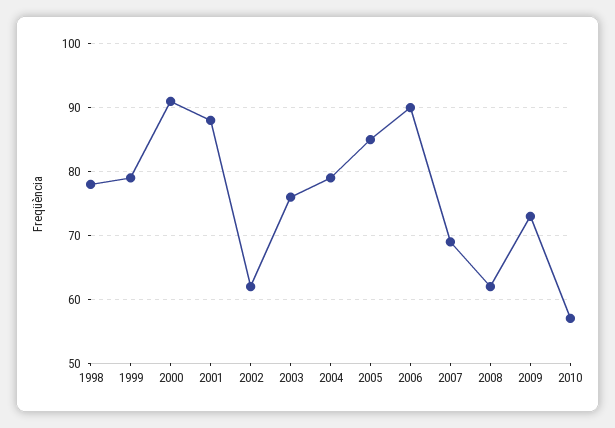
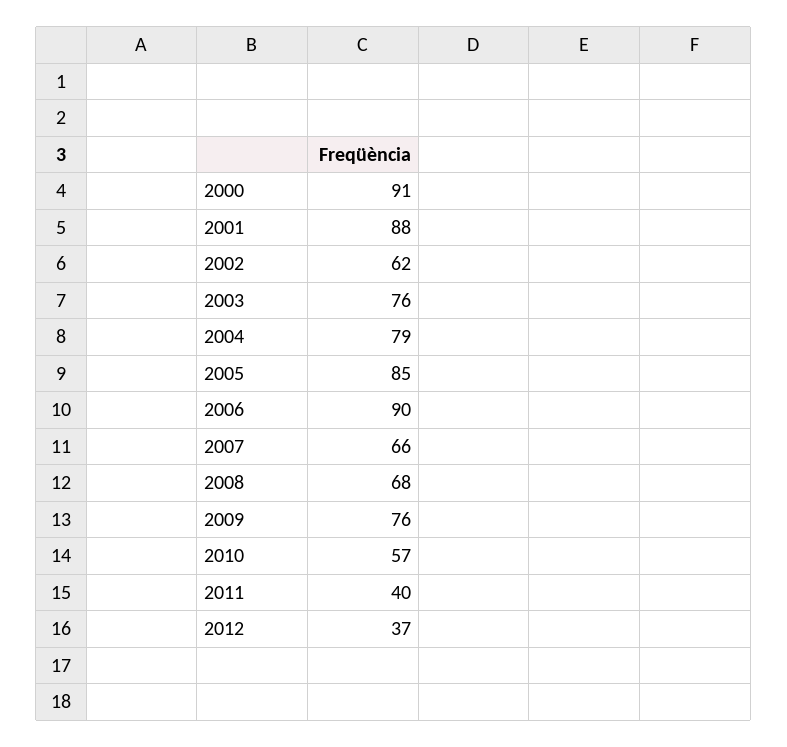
1998: 78 -> none
1999: 79 -> none
2007: 69 -> 66
2008: 62 -> 68
2009: 73 -> 76
2011: none -> 40
2012: none -> 37

